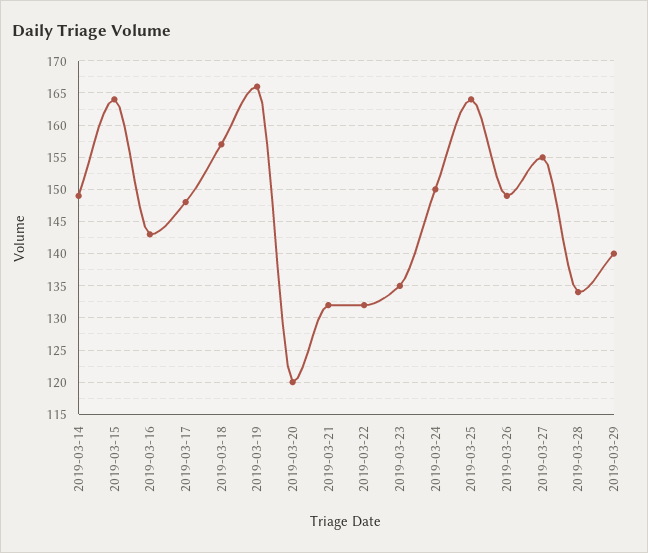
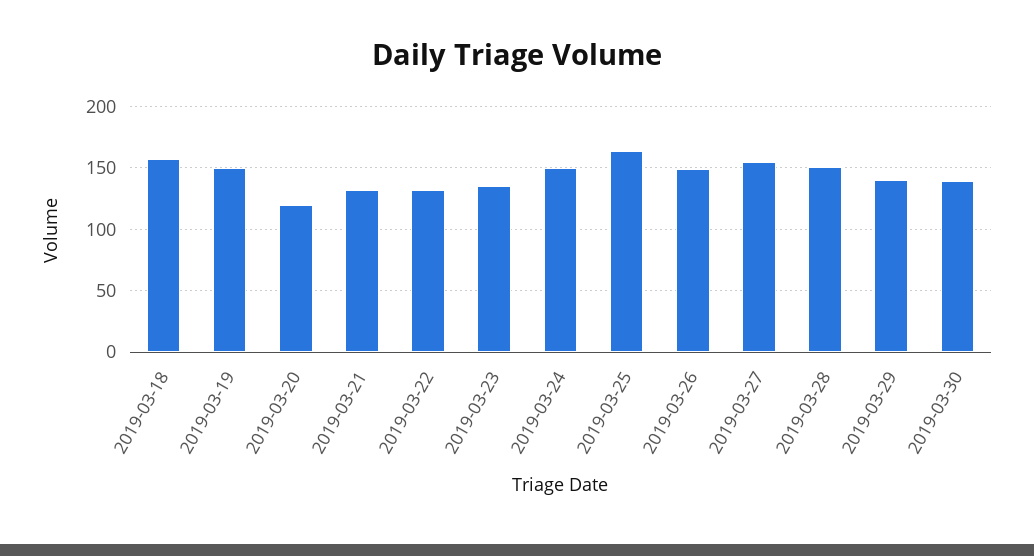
2019-03-14: 149 -> none
2019-03-15: 164 -> none
2019-03-16: 143 -> none
2019-03-17: 148 -> none
2019-03-19: 166 -> 150
2019-03-28: 134 -> 150
2019-03-30: none -> 140

